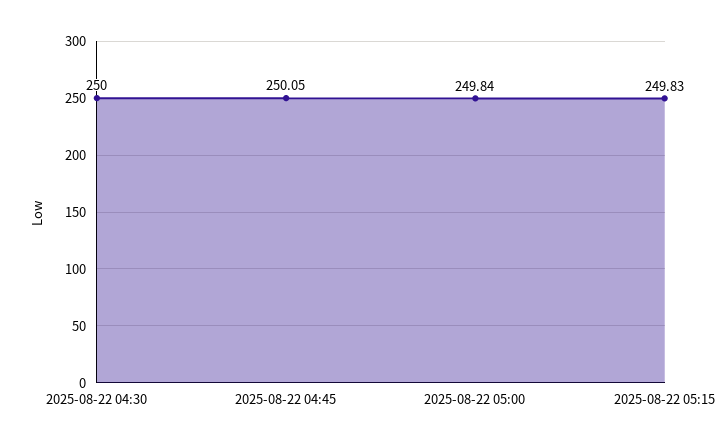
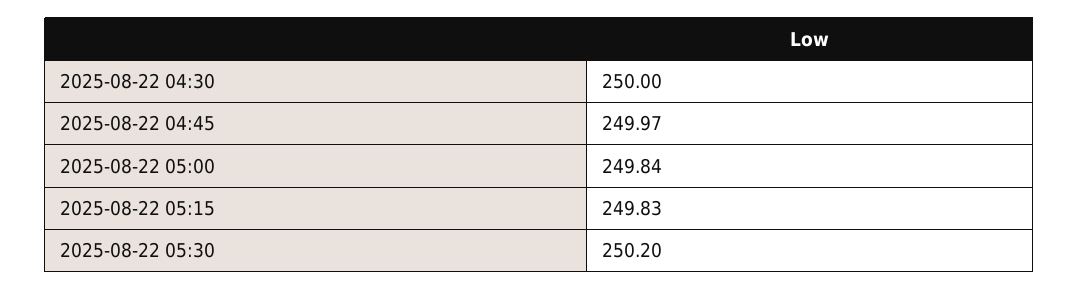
2025-08-22 04:45: 250.05 -> 249.97
2025-08-22 05:30: none -> 250.2

